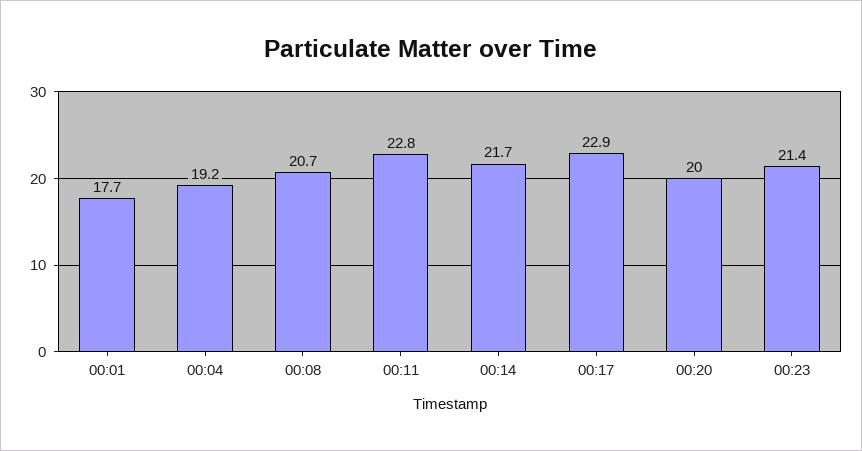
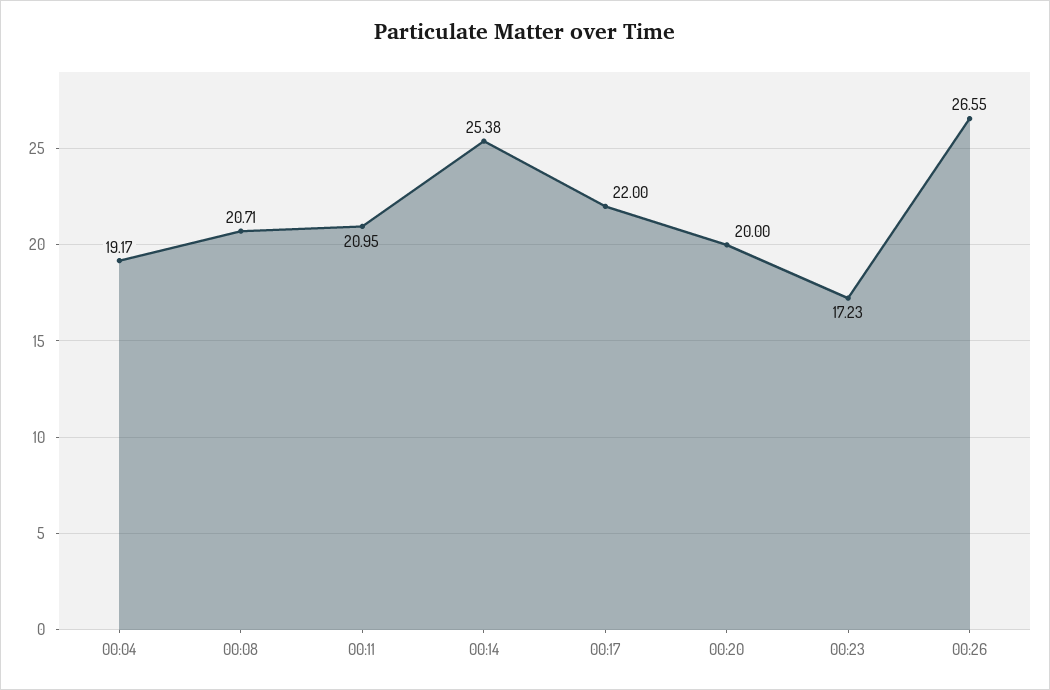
00:01: 17.7 -> none
00:11: 22.8 -> 20.95
00:14: 21.7 -> 25.38
00:17: 22.9 -> 22
00:23: 21.4 -> 17.23
00:26: none -> 26.55

